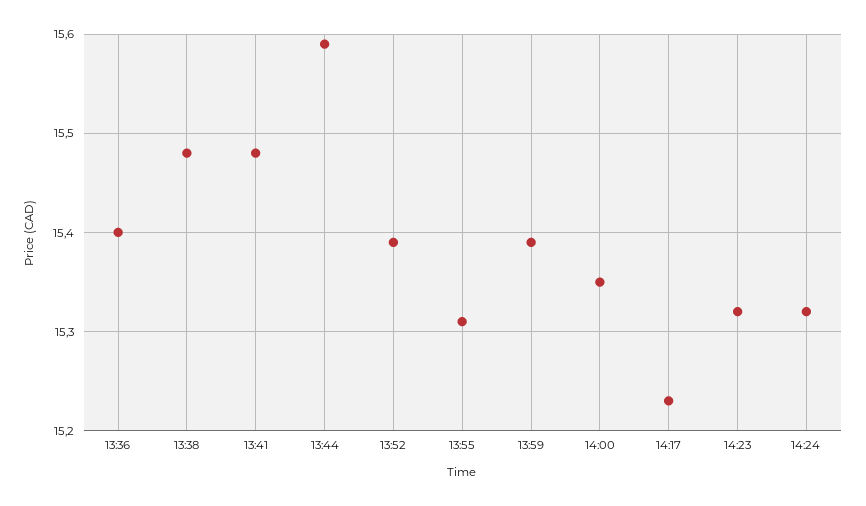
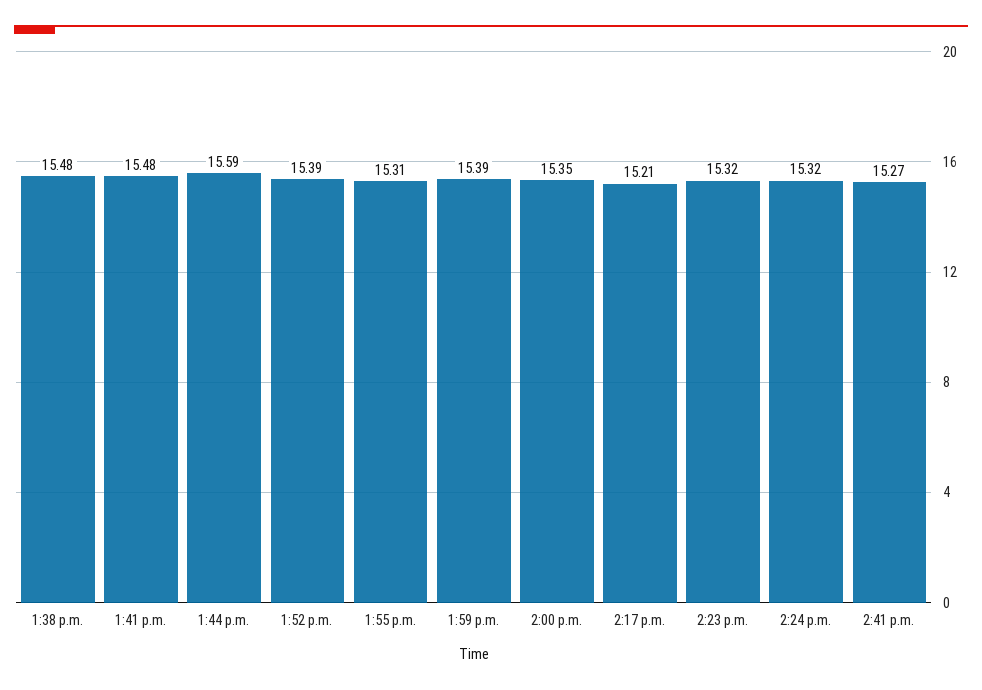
13:36: 15.4 -> none
14:17: 15.23 -> 15.21
2:41 p.m.: none -> 15.27

